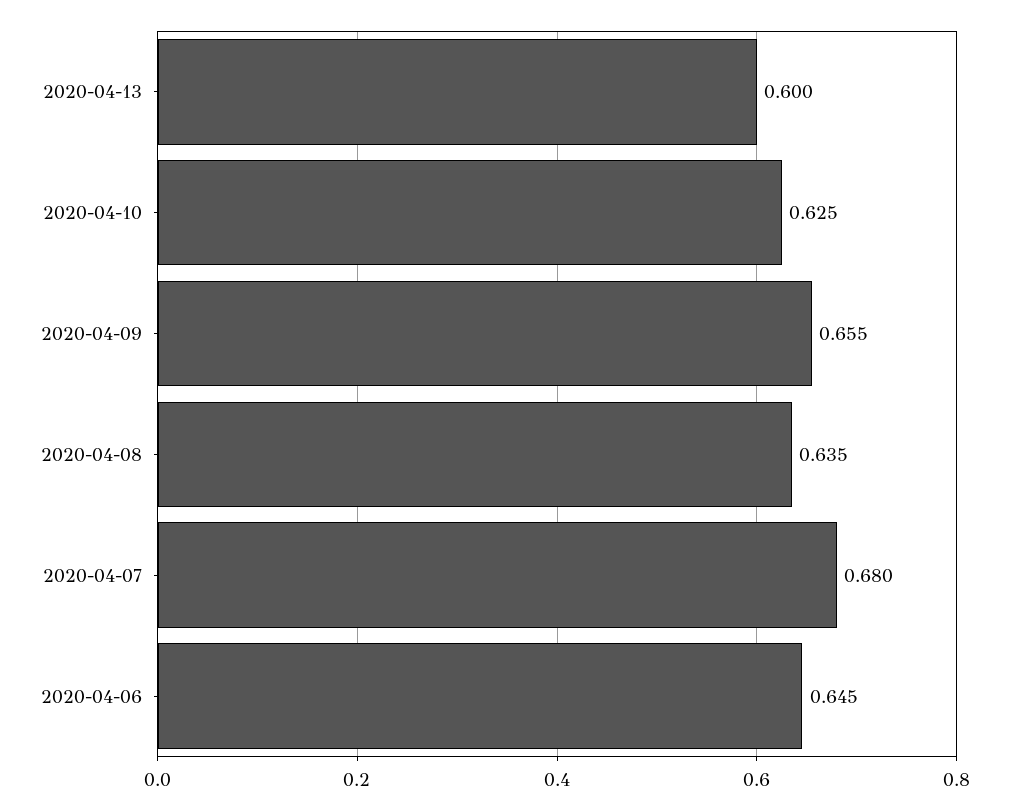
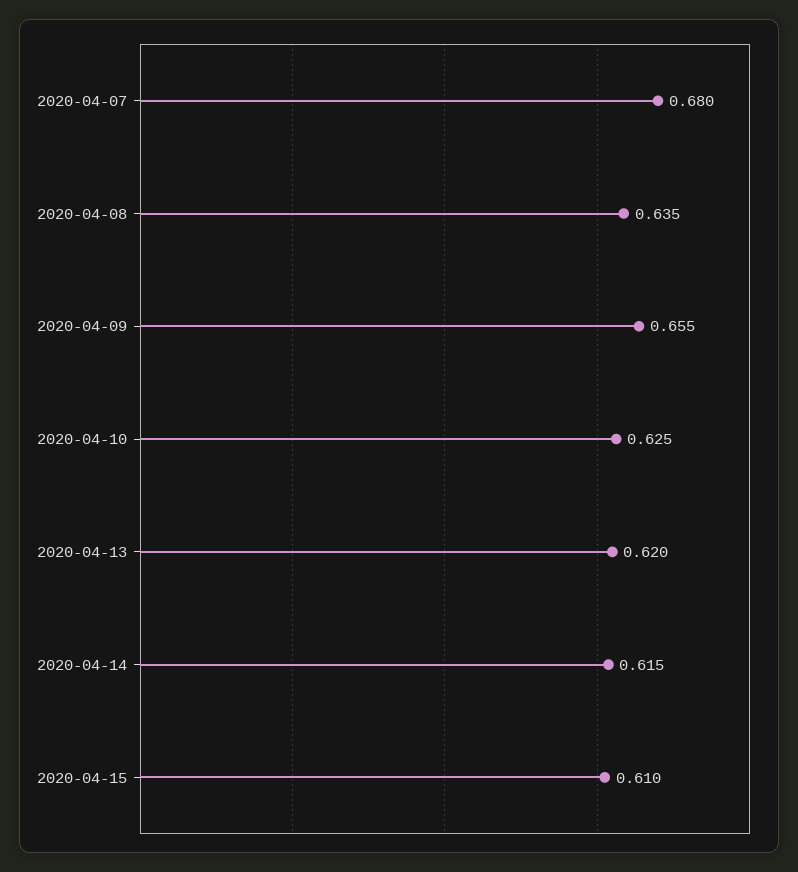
2020-04-13: 0.6 -> 0.62
2020-04-06: 0.645 -> none
2020-04-14: none -> 0.615
2020-04-15: none -> 0.61

